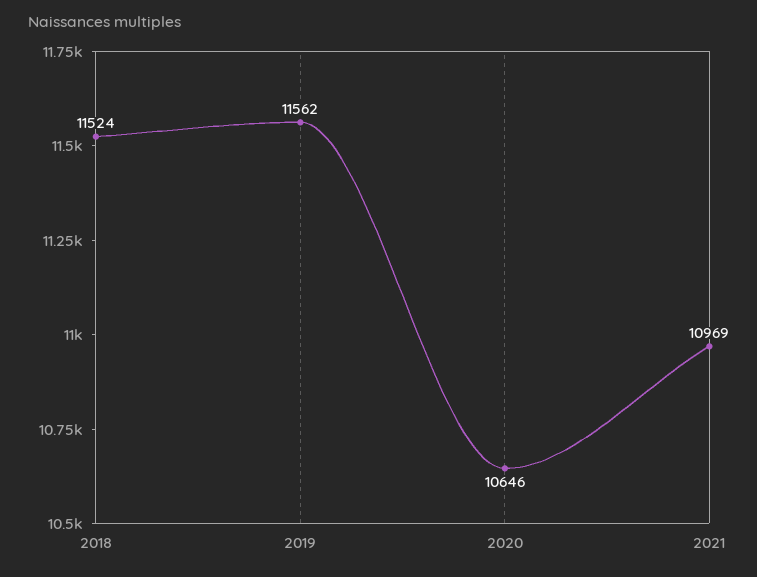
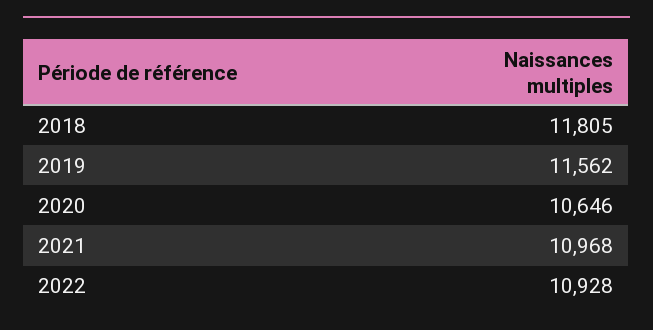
2018: 11524 -> 11805
2021: 10969 -> 10968
2022: none -> 10928

